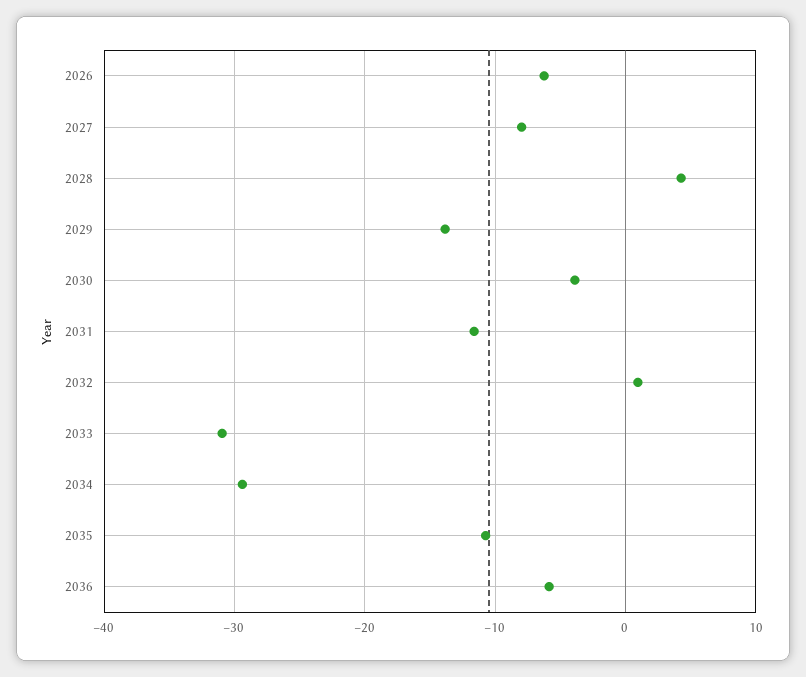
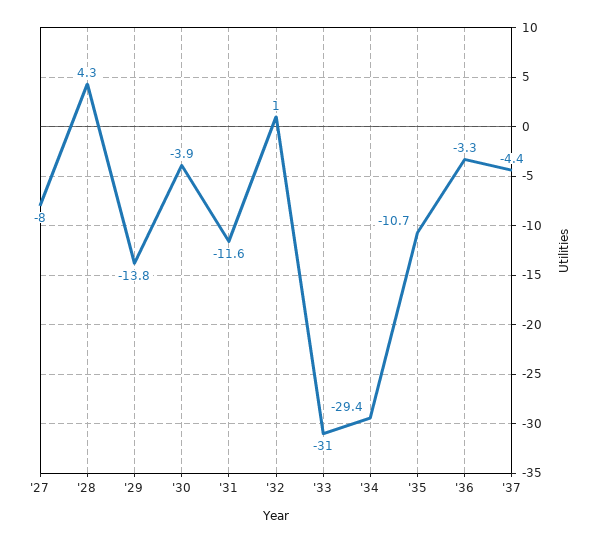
2026: -6 -> none
2036: -6 -> -3.3
'37: none -> -4.4

